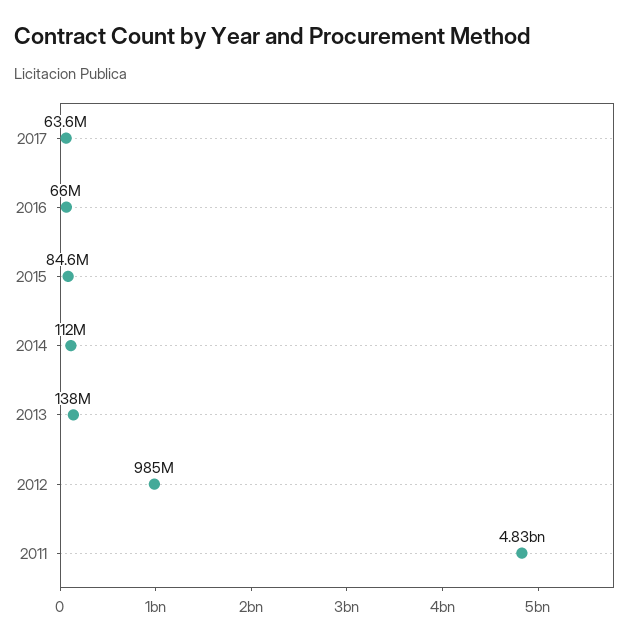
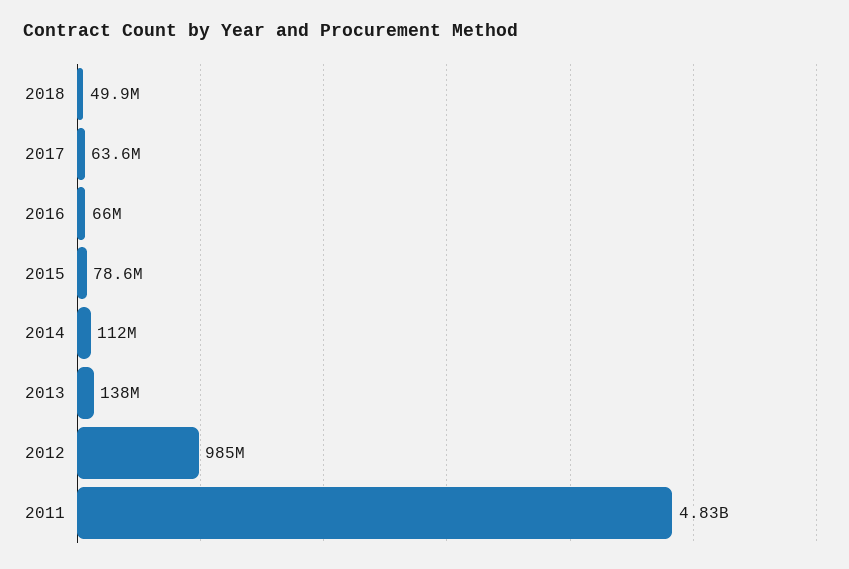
2015: 84600000 -> 78600000
2018: none -> 49900000

